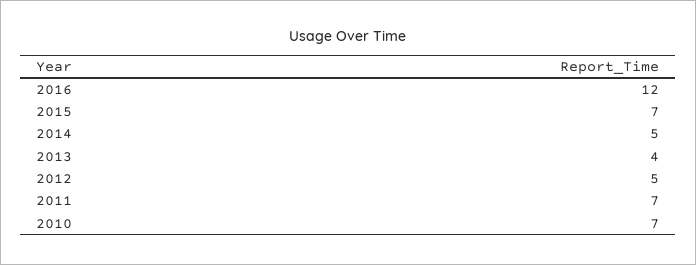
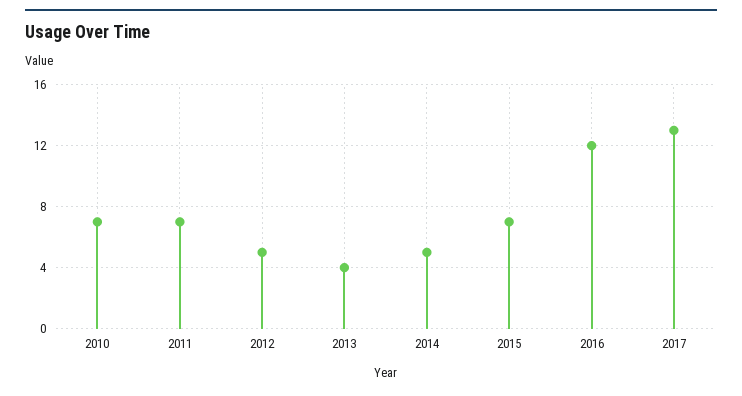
2017: none -> 13

